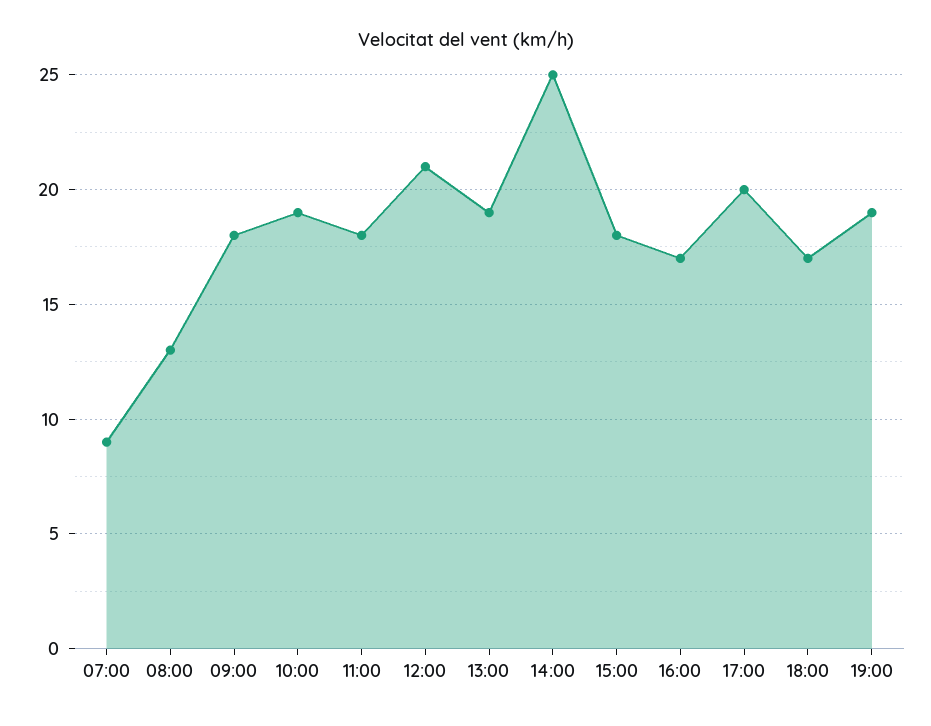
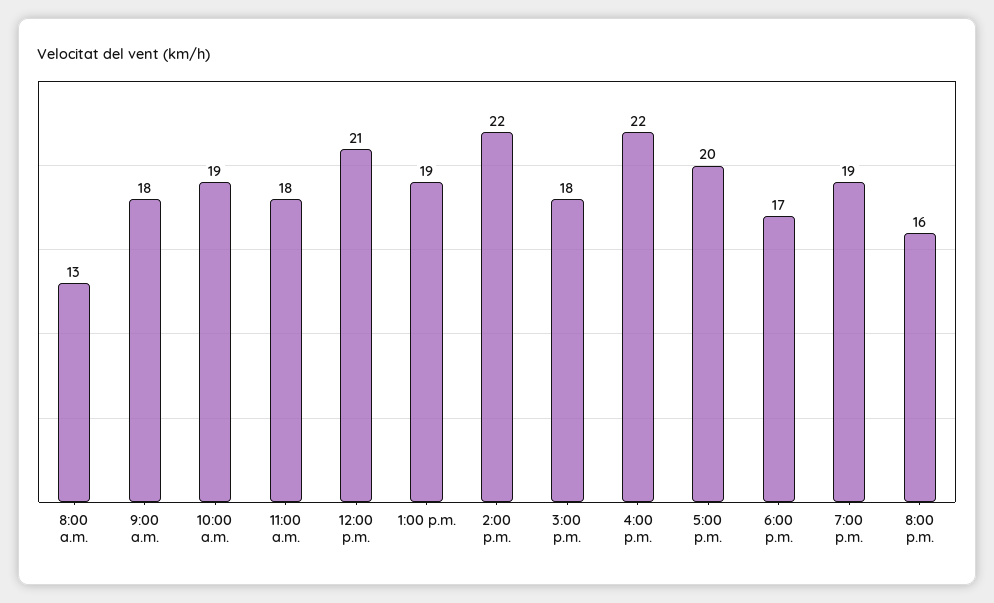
07:00: 9 -> none
14:00: 25 -> 22
16:00: 17 -> 22
8:00 p.m.: none -> 16

